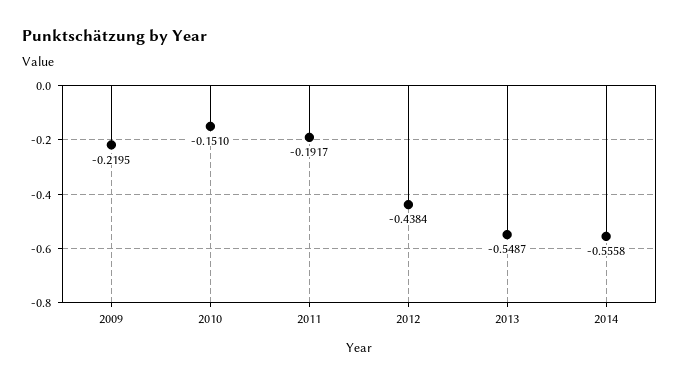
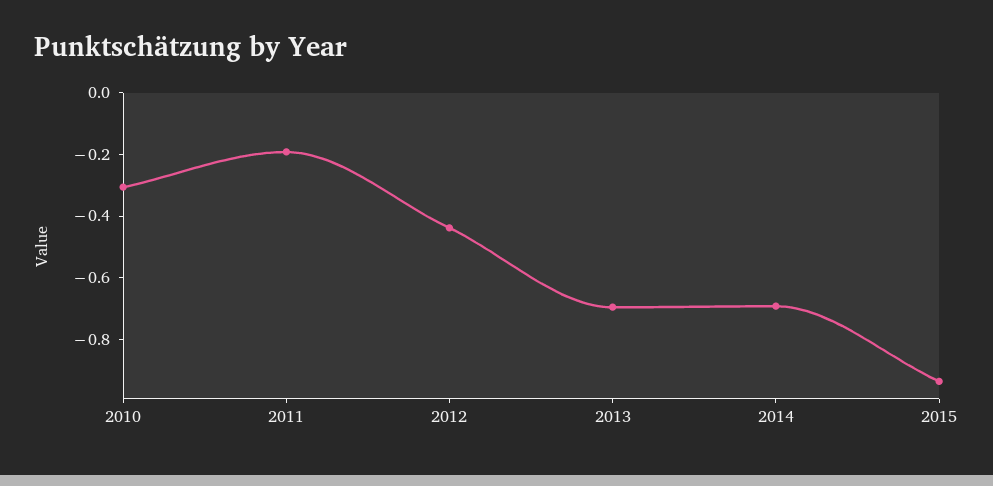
2009: -0.2195 -> none
2010: -0.151 -> -0.3
2013: -0.5487 -> -0.7
2014: -0.5558 -> -0.7
2015: none -> -0.95

